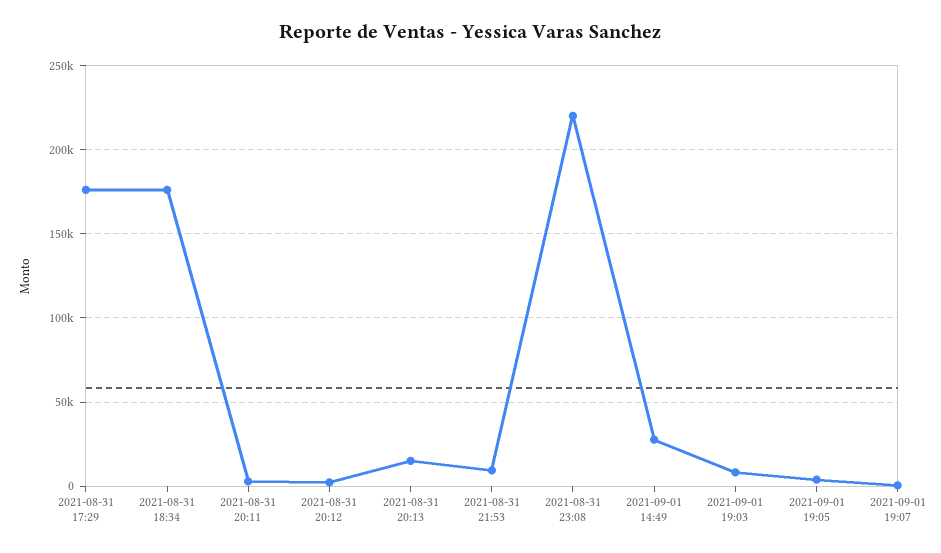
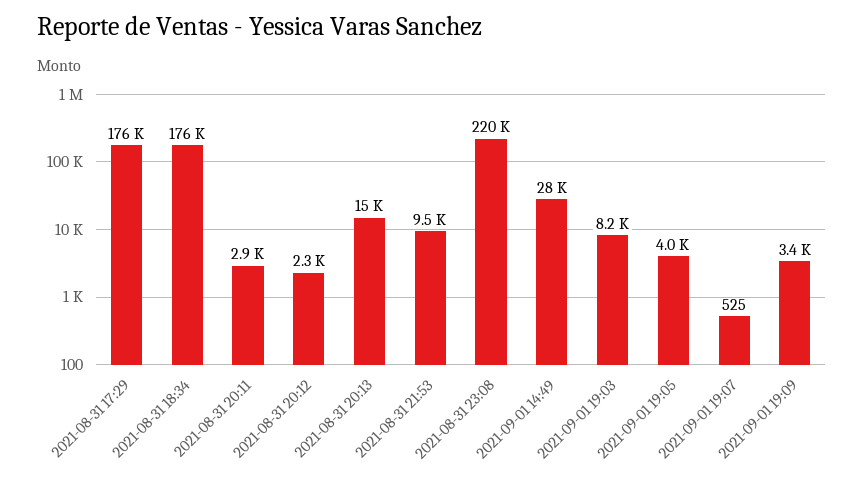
2021-09-01 19:09: none -> 3400

